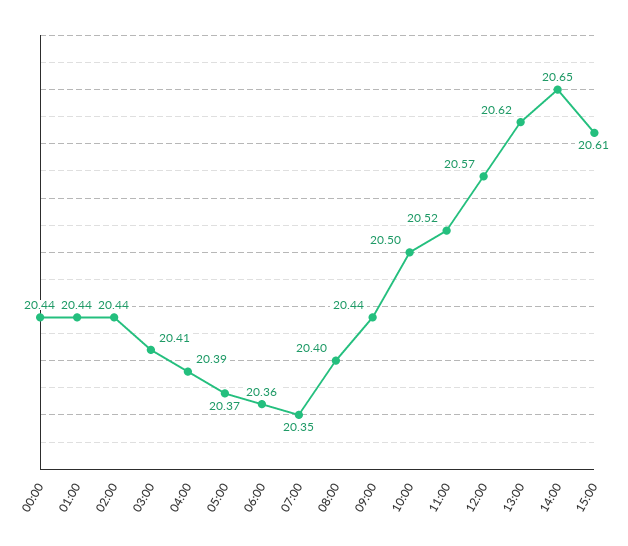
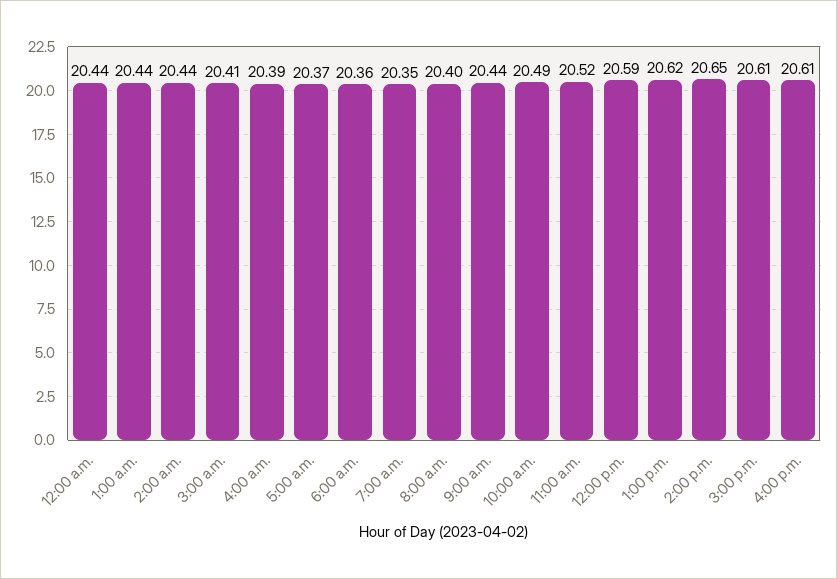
10:00: 20.5 -> 20.49
12:00: 20.57 -> 20.59
4:00 p.m.: none -> 20.61

